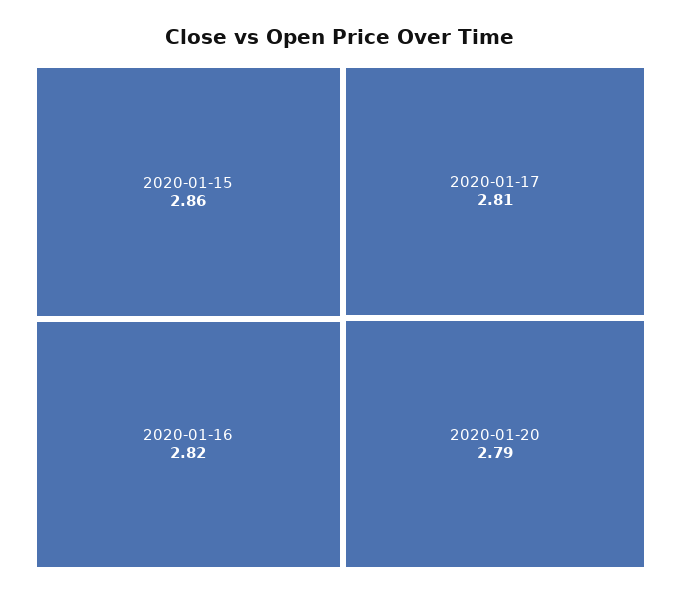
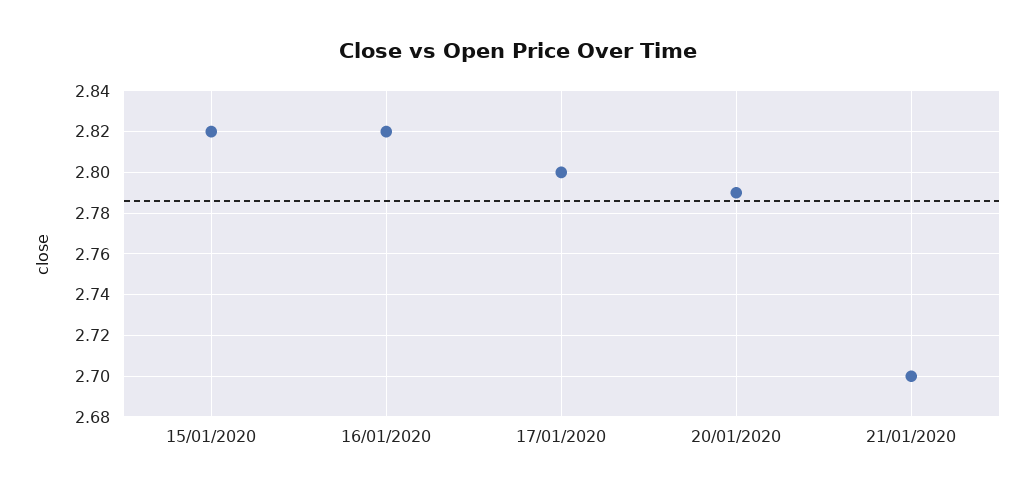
2020-01-15: 2.86 -> 2.82
2020-01-17: 2.81 -> 2.8
21/01/2020: none -> 2.7

